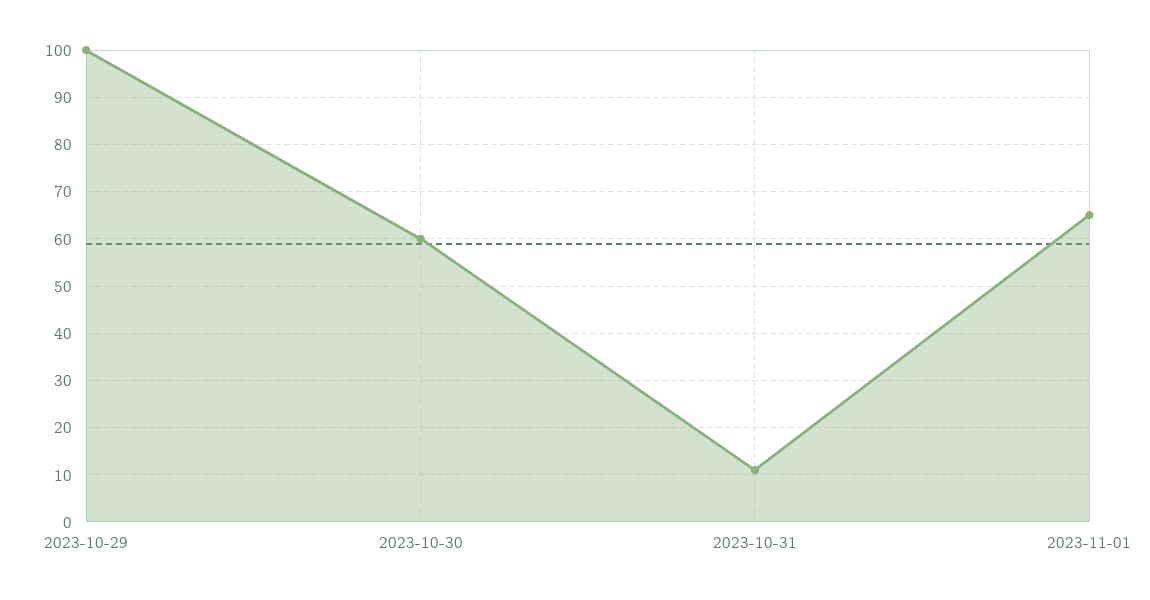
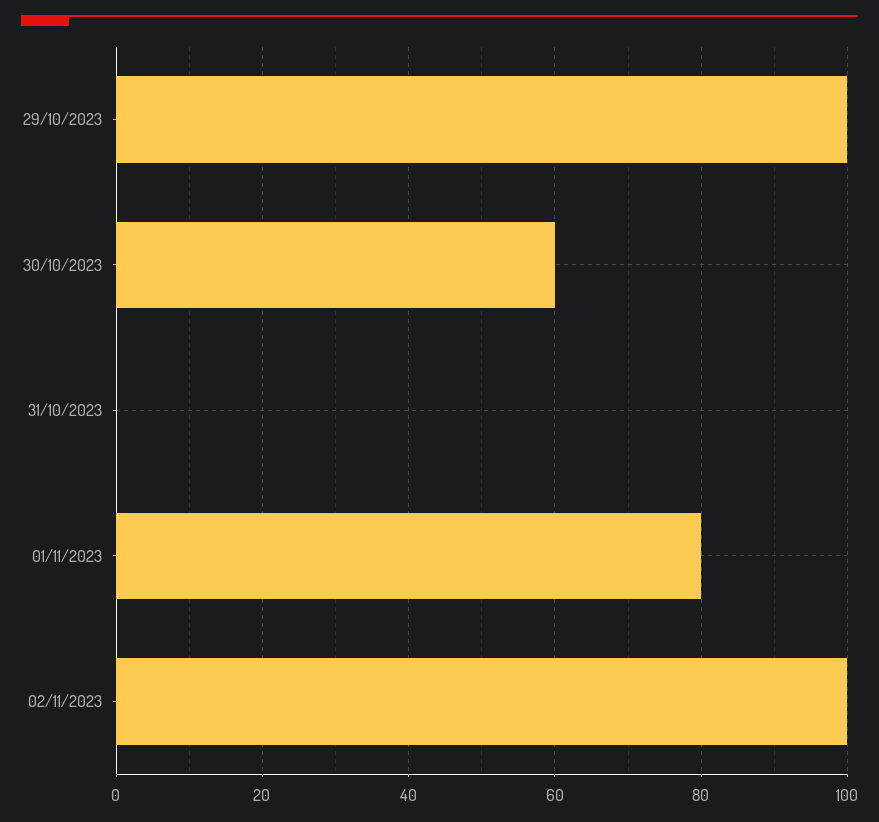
2023-10-31: 10 -> 0
2023-11-01: 65 -> 80
02/11/2023: none -> 100

